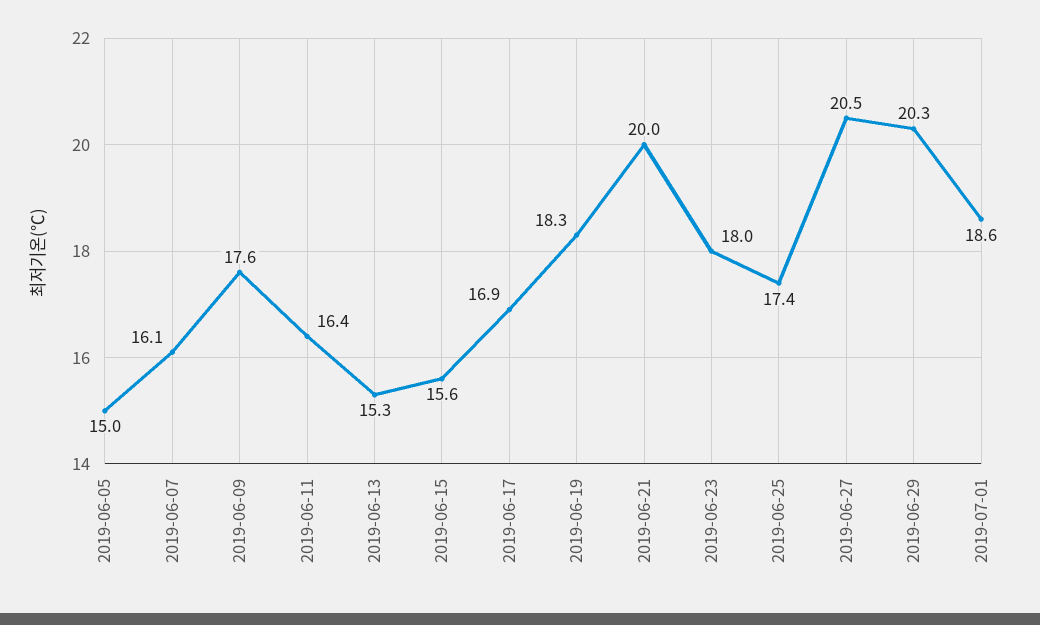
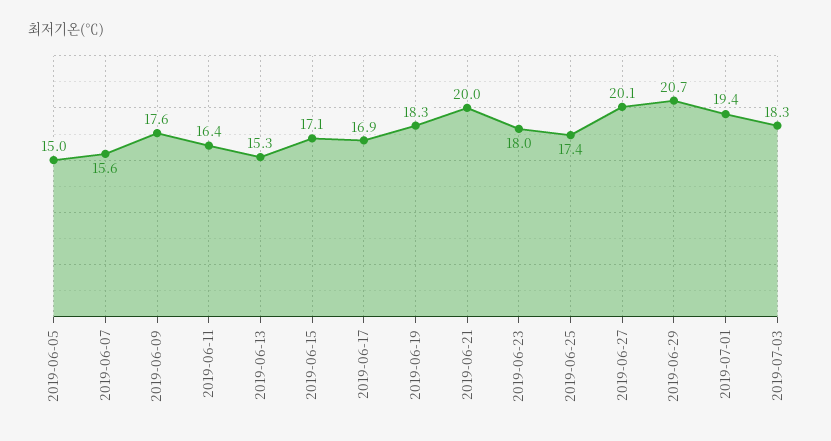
2019-06-07: 16.1 -> 15.6
2019-06-15: 15.6 -> 17.1
2019-06-27: 20.5 -> 20.1
2019-06-29: 20.3 -> 20.7
2019-07-01: 18.6 -> 19.4
2019-07-03: none -> 18.3

